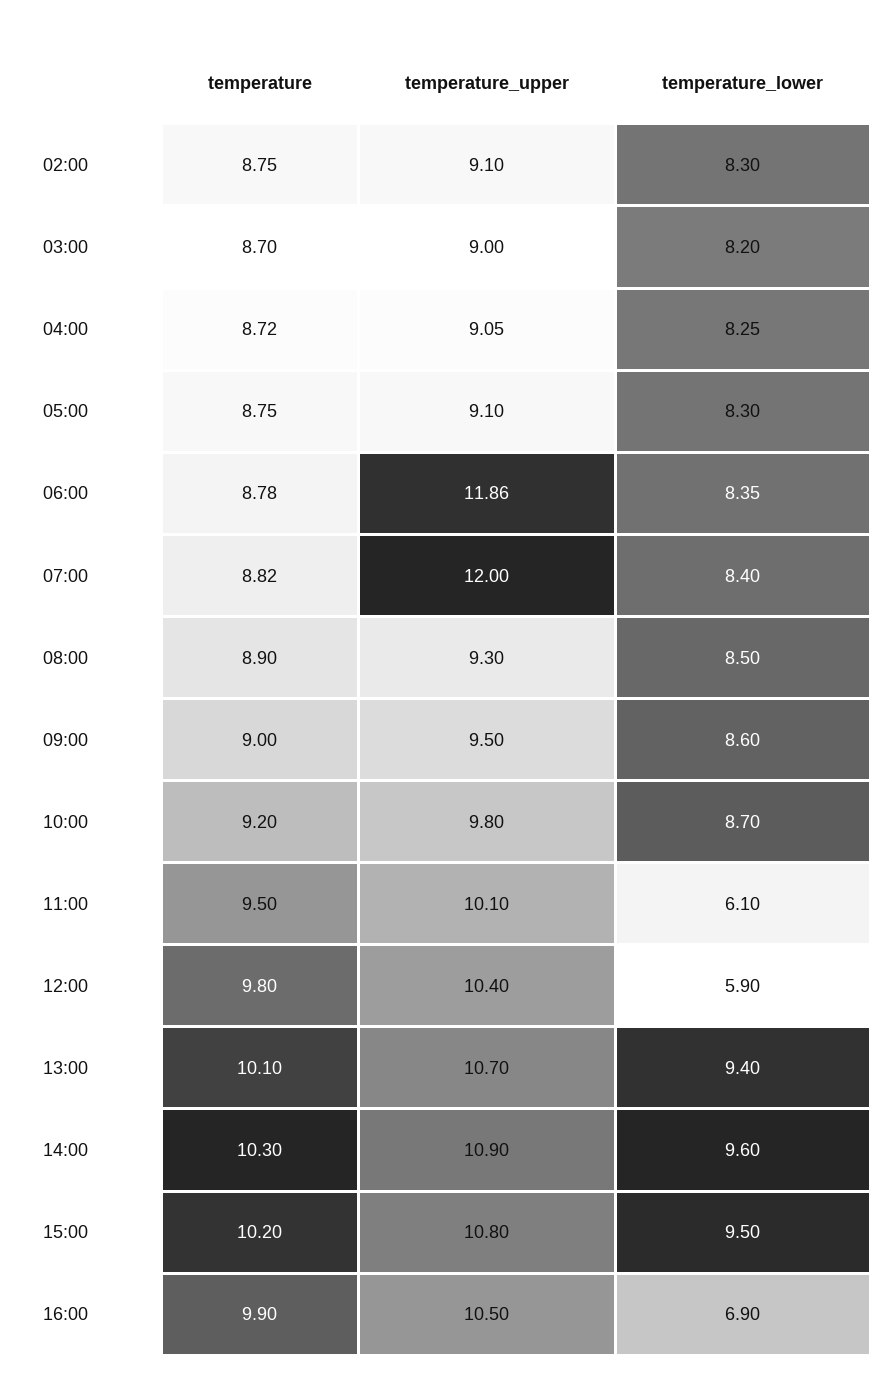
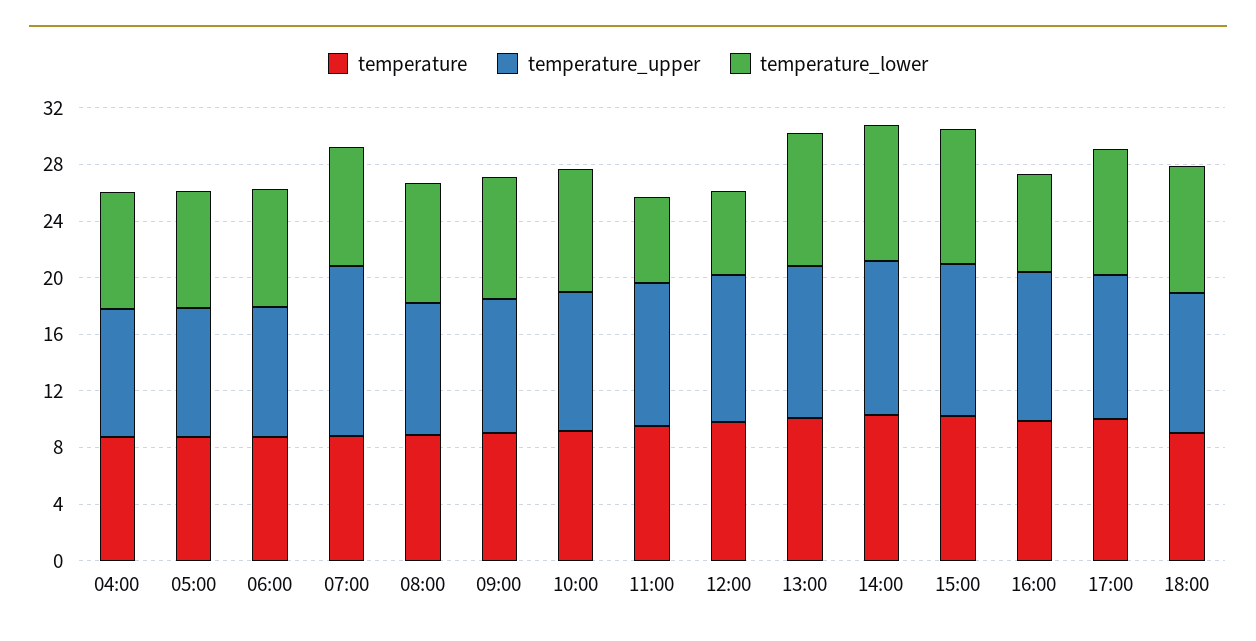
temperature, 02:00: 8.75 -> none
temperature_upper, 02:00: 9.1 -> none
temperature_lower, 02:00: 8.3 -> none
temperature, 03:00: 8.7 -> none
temperature_upper, 03:00: 9 -> none
temperature_lower, 03:00: 8.2 -> none
temperature_upper, 06:00: 11.86 -> 9
temperature, 17:00: none -> 10
temperature_upper, 17:00: none -> 10
temperature_lower, 17:00: none -> 9
temperature, 18:00: none -> 9
temperature_upper, 18:00: none -> 10
temperature_lower, 18:00: none -> 9

